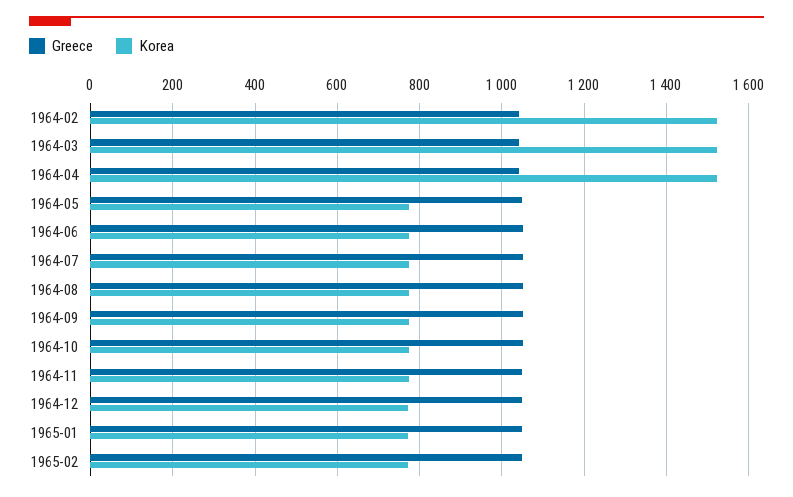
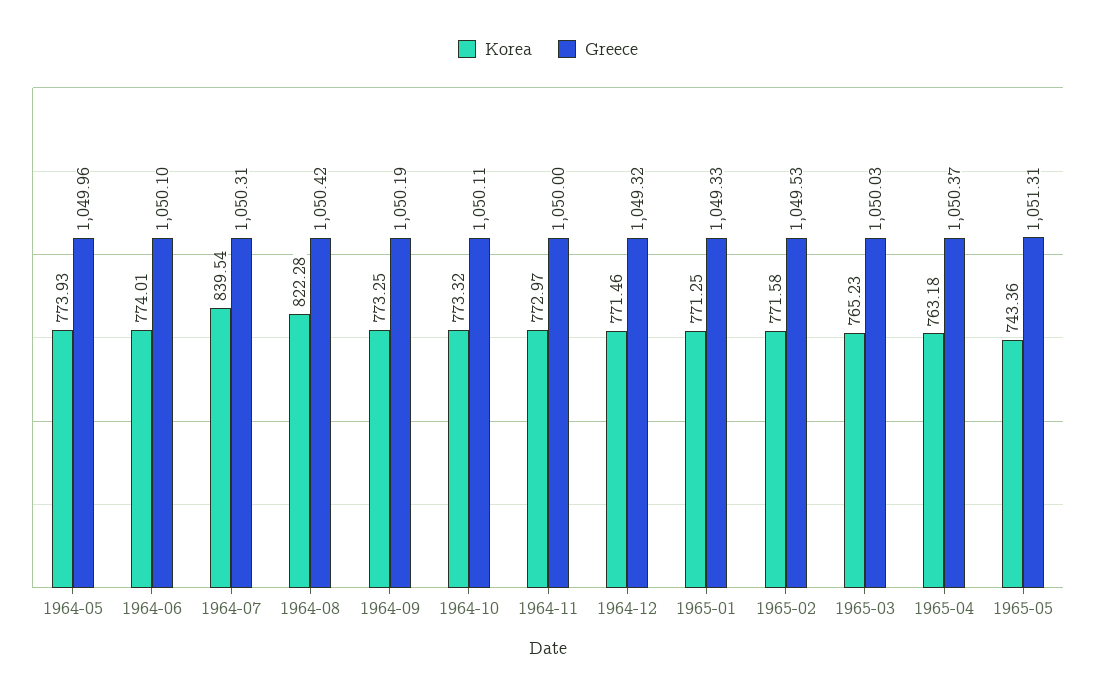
Greece, 1964-02: 1040 -> none
Korea, 1964-02: 1520 -> none
Greece, 1964-03: 1040 -> none
Korea, 1964-03: 1520 -> none
Greece, 1964-04: 1040 -> none
Korea, 1964-04: 1520 -> none
Korea, 1964-07: 780 -> 839.54
Korea, 1964-08: 780 -> 822.28
Korea, 1965-03: none -> 765.23
Greece, 1965-03: none -> 1050.03
Korea, 1965-04: none -> 763.18
Greece, 1965-04: none -> 1050.37
Korea, 1965-05: none -> 743.36
Greece, 1965-05: none -> 1051.31

